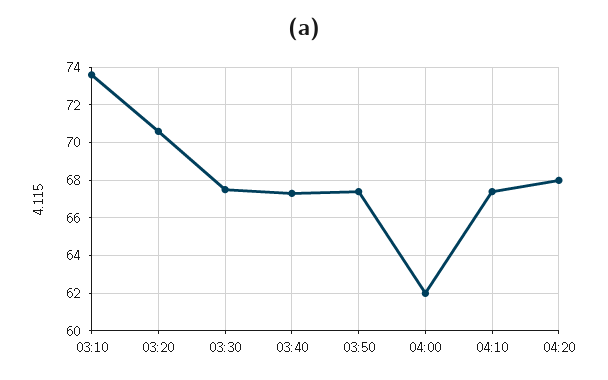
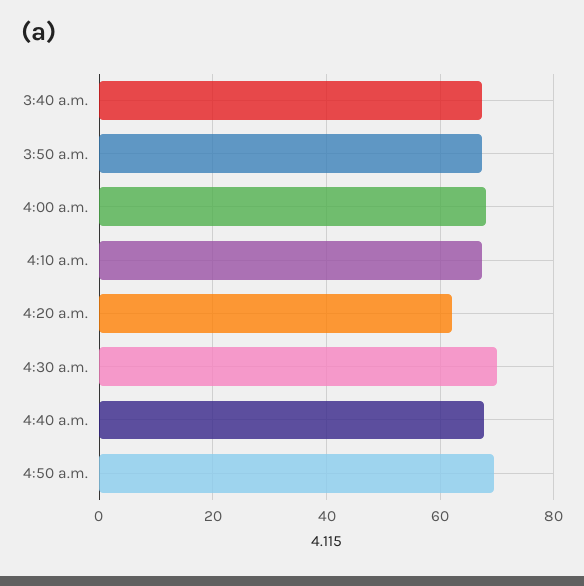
03:10: 73.5 -> none
03:20: 70.5 -> none
03:30: 67.5 -> none
04:00: 62 -> 68
04:20: 68 -> 62
4:30 a.m.: none -> 70
4:40 a.m.: none -> 68
4:50 a.m.: none -> 70

